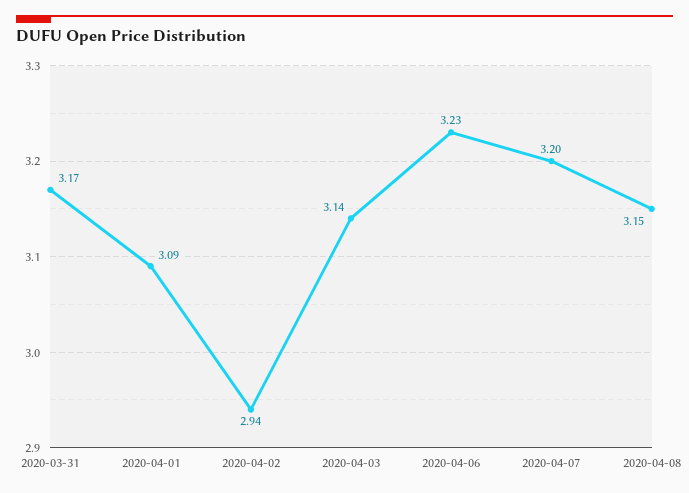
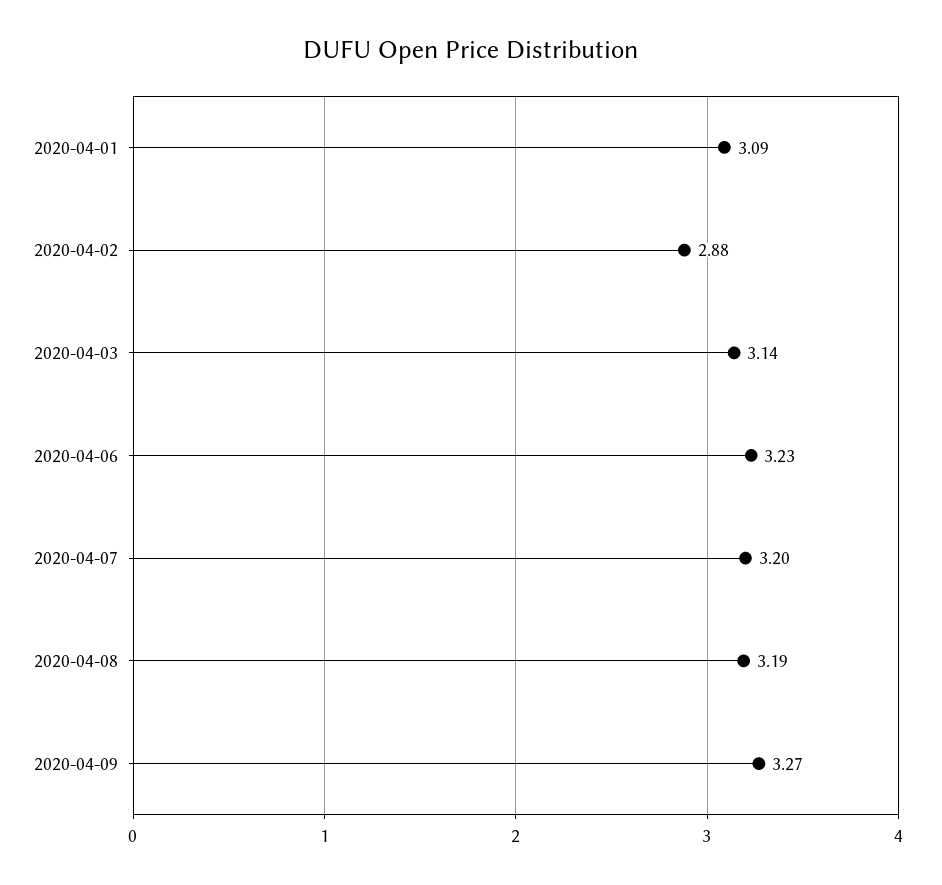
2020-03-31: 3.17 -> none
2020-04-02: 2.94 -> 2.88
2020-04-08: 3.15 -> 3.19
2020-04-09: none -> 3.27

